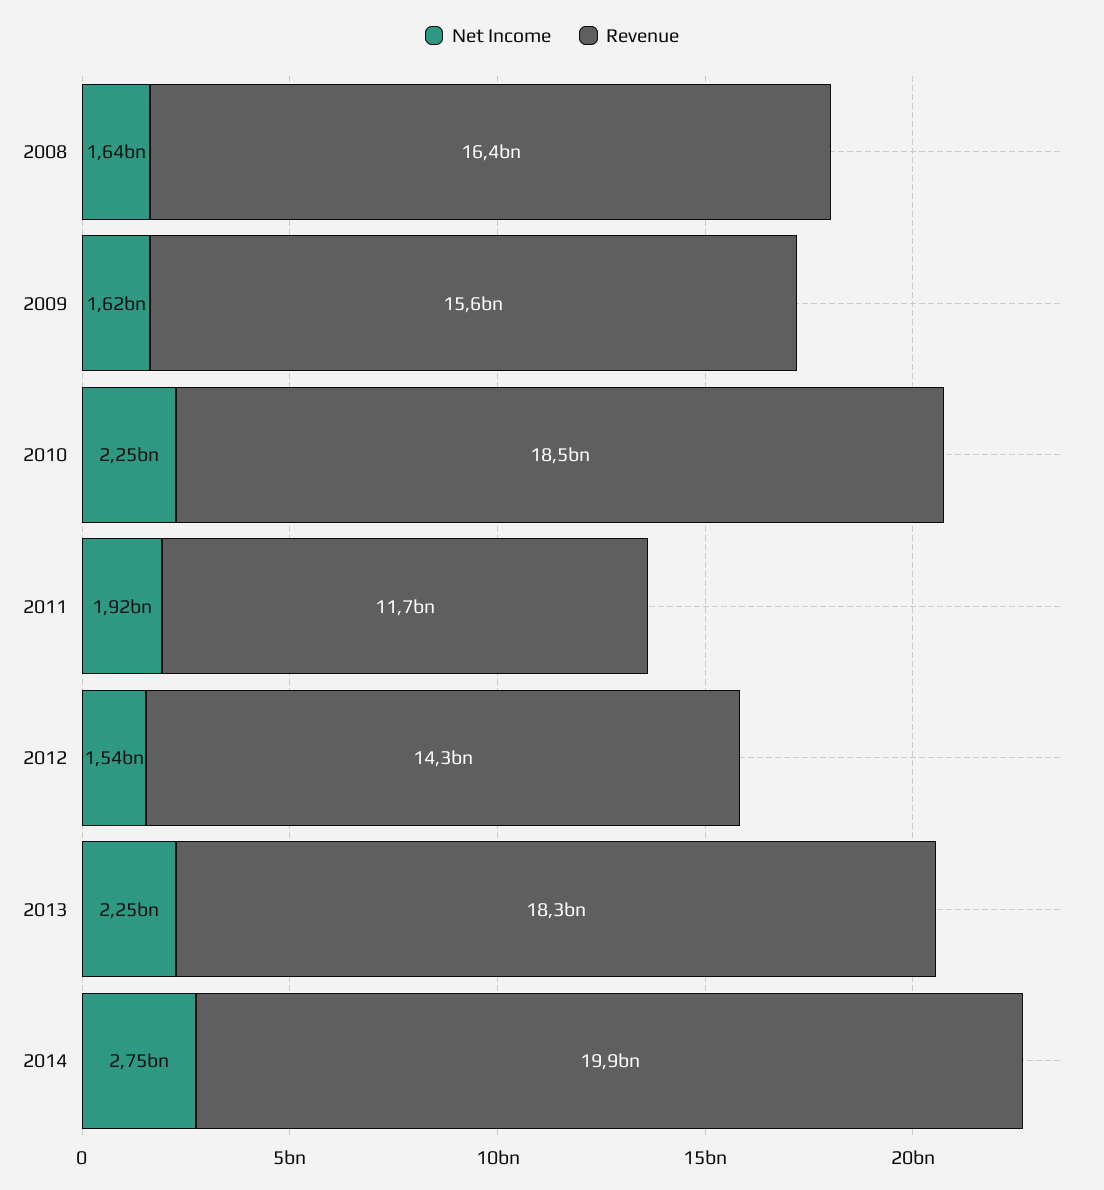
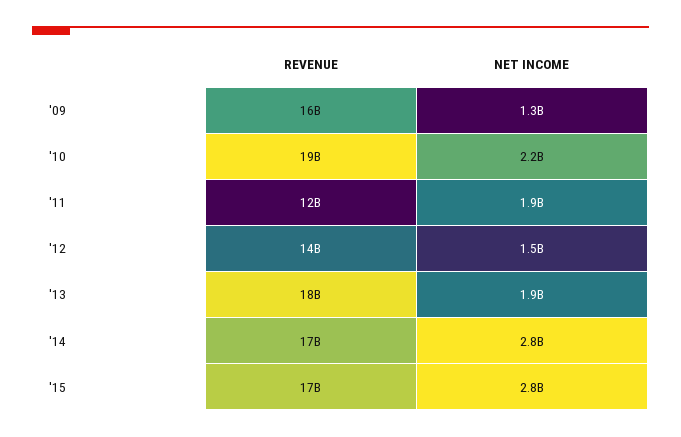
Net Income, 2008: 1640000000 -> none
Revenue, 2008: 16400000000 -> none
Net Income, 2009: 1620000000 -> 1300000000
Net Income, 2013: 2250000000 -> 1900000000
Revenue, 2014: 19900000000 -> 17000000000
Revenue, '15: none -> 17000000000
Net Income, '15: none -> 2800000000

